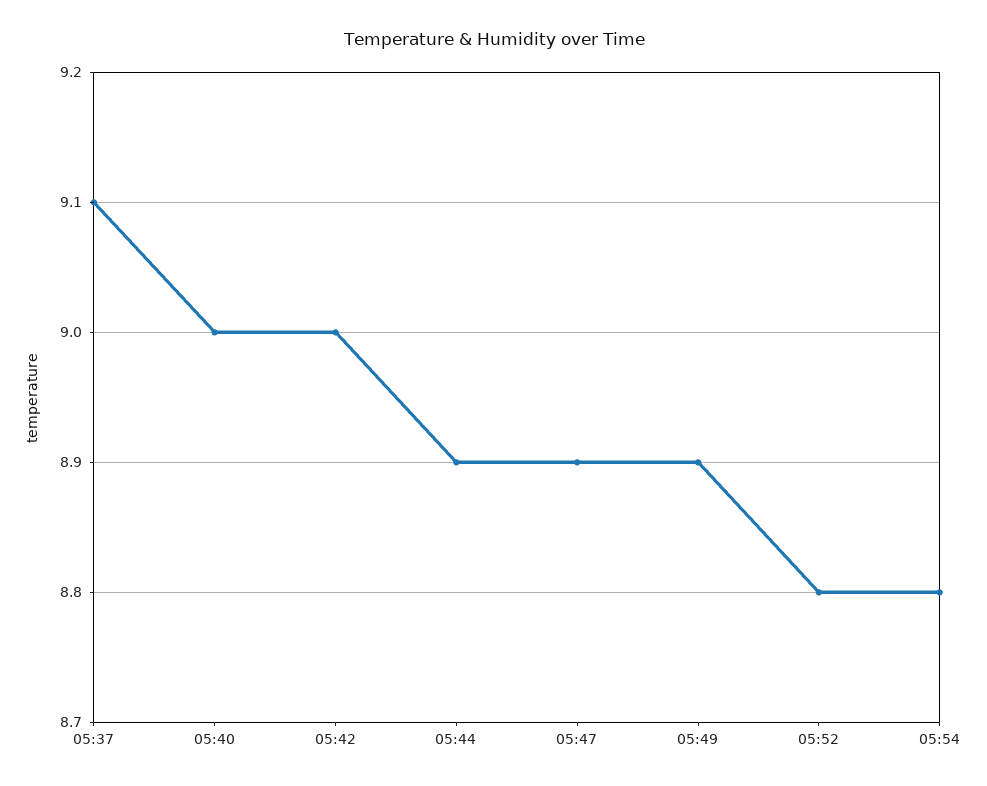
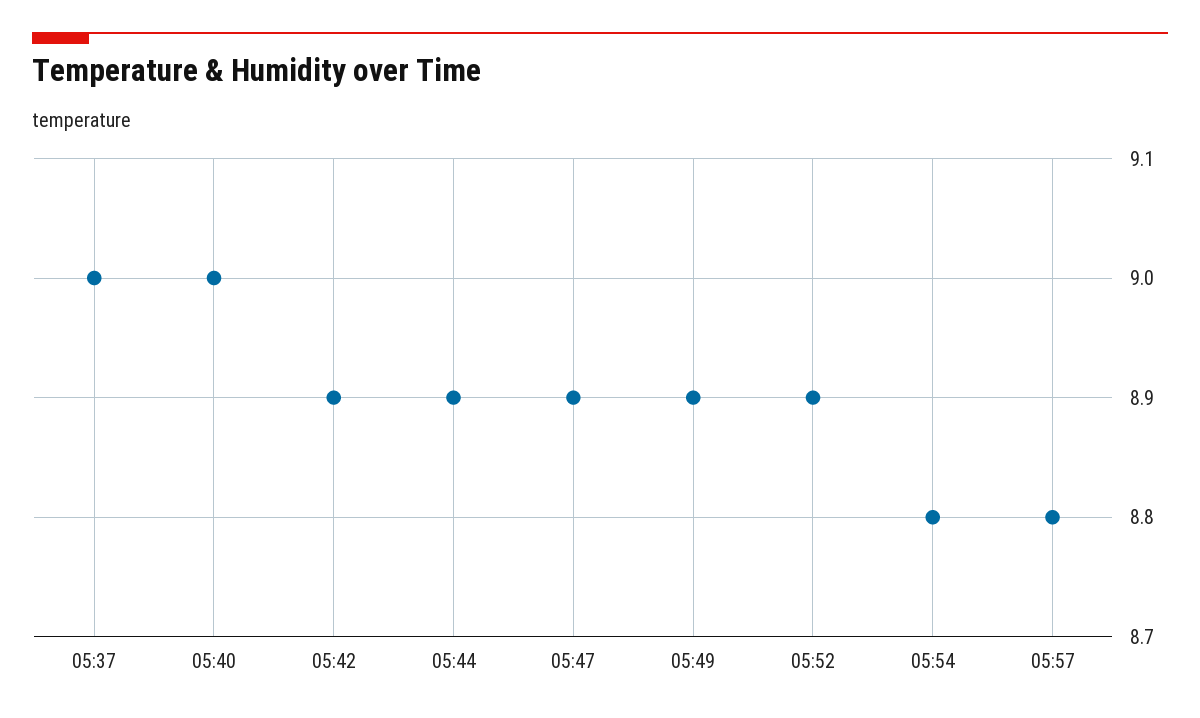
05:37: 9.1 -> 9
05:42: 9 -> 8.9
05:52: 8.8 -> 8.9
05:57: none -> 8.8

